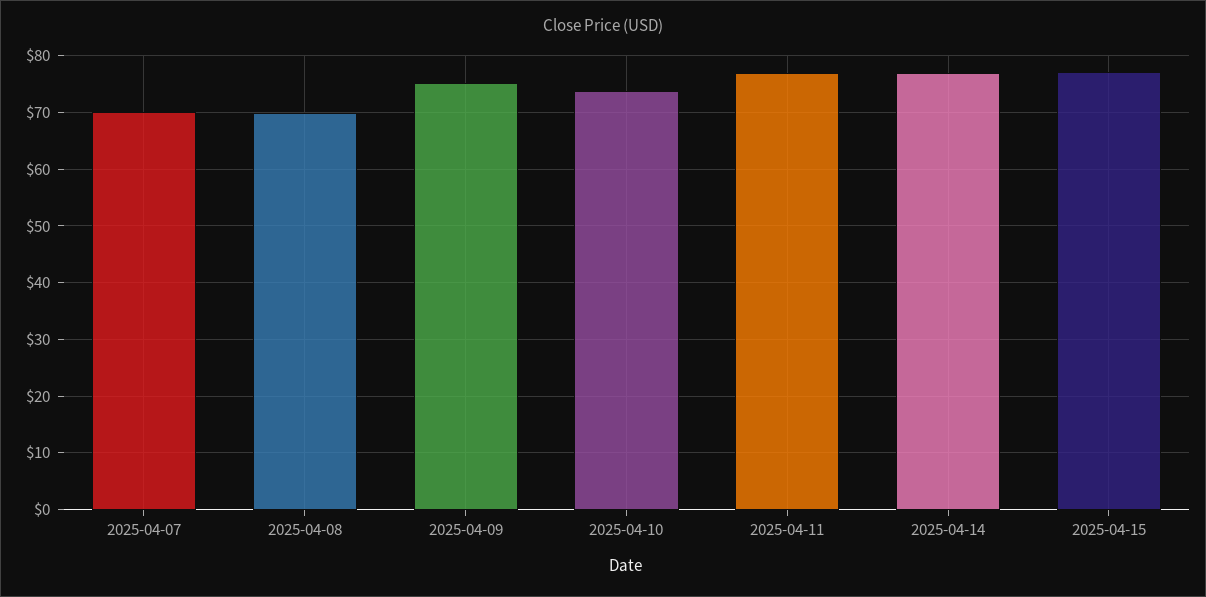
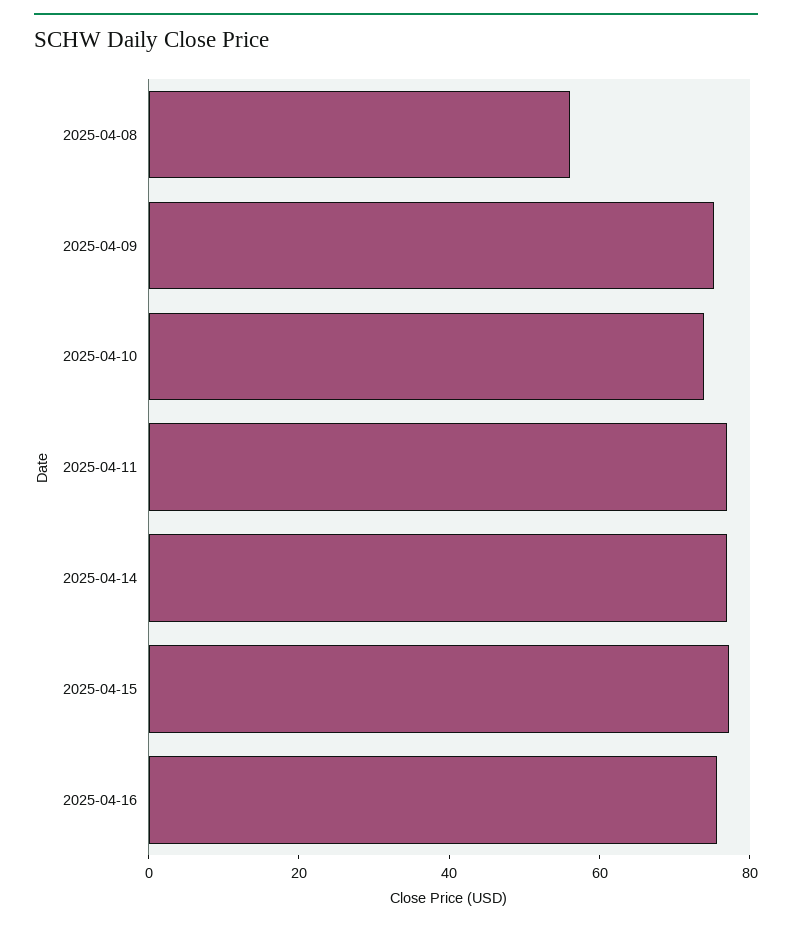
2025-04-07: 70 -> none
2025-04-08: 70 -> 55
2025-04-16: none -> 75

